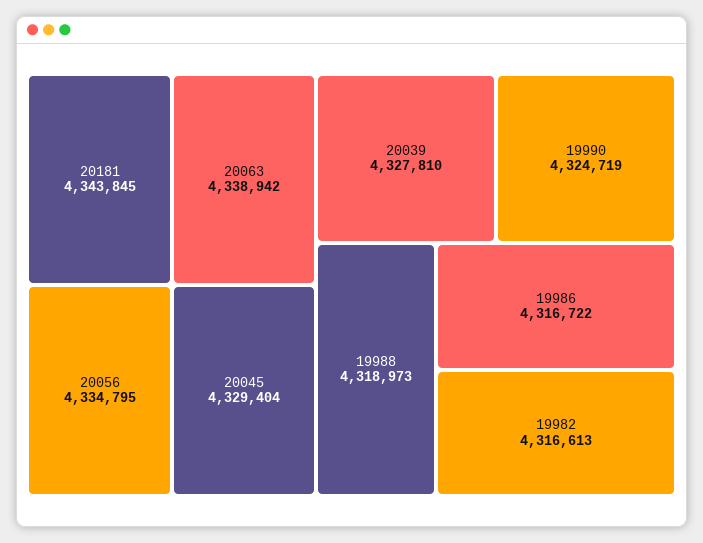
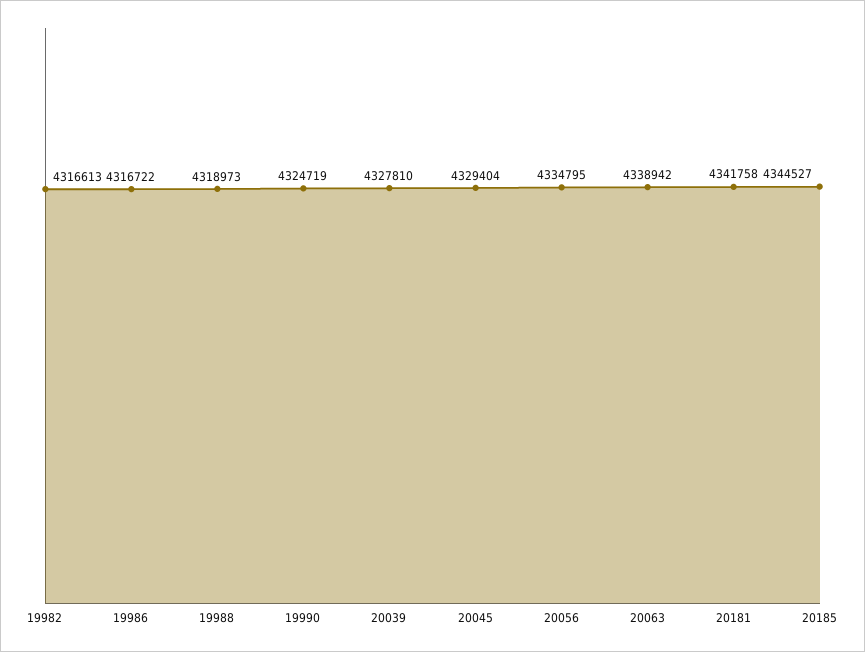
20181: 4343845 -> 4341758
20185: none -> 4344527

